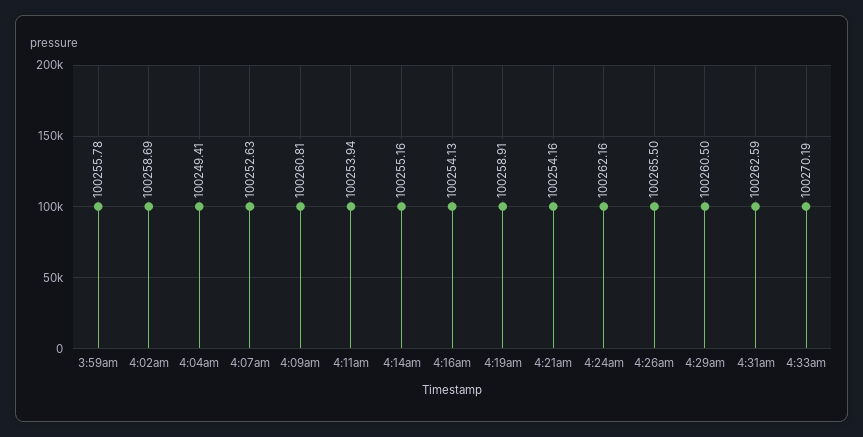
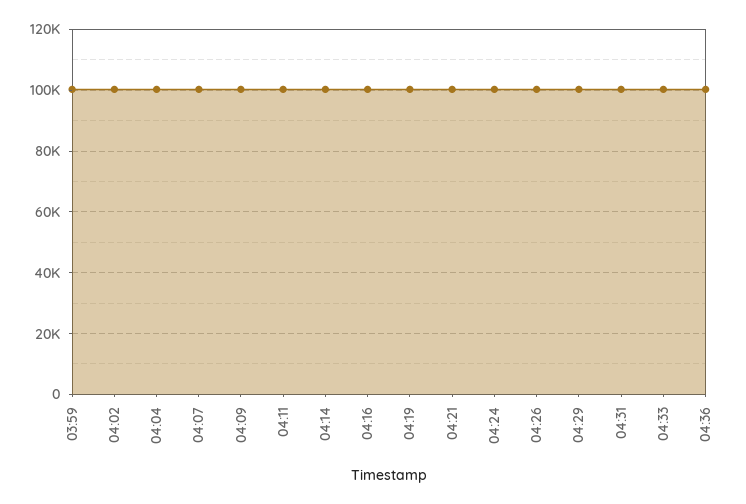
04:36: none -> 100000

